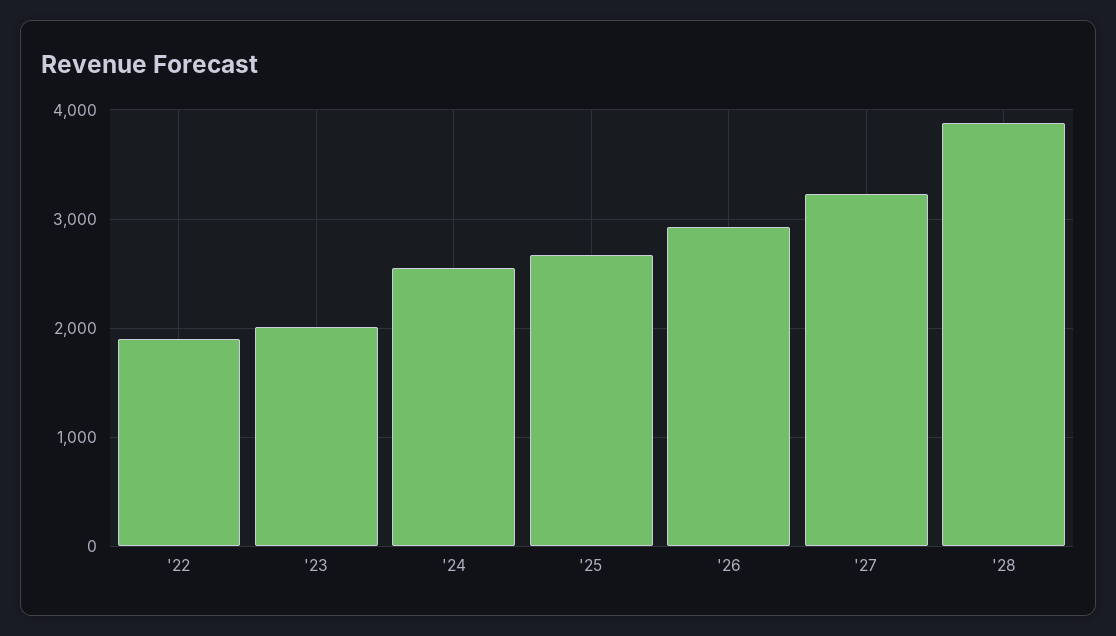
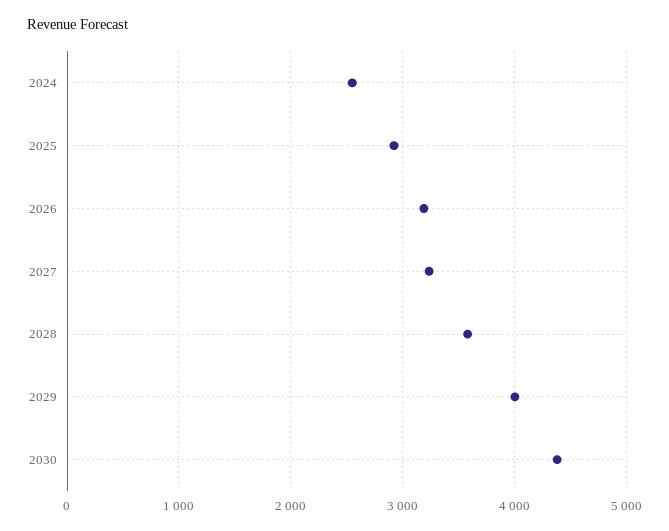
'22: 1900 -> none
'23: 2000 -> none
'25: 2700 -> 2900
'26: 2900 -> 3200
'28: 3900 -> 3600
2029: none -> 4000
2030: none -> 4400

